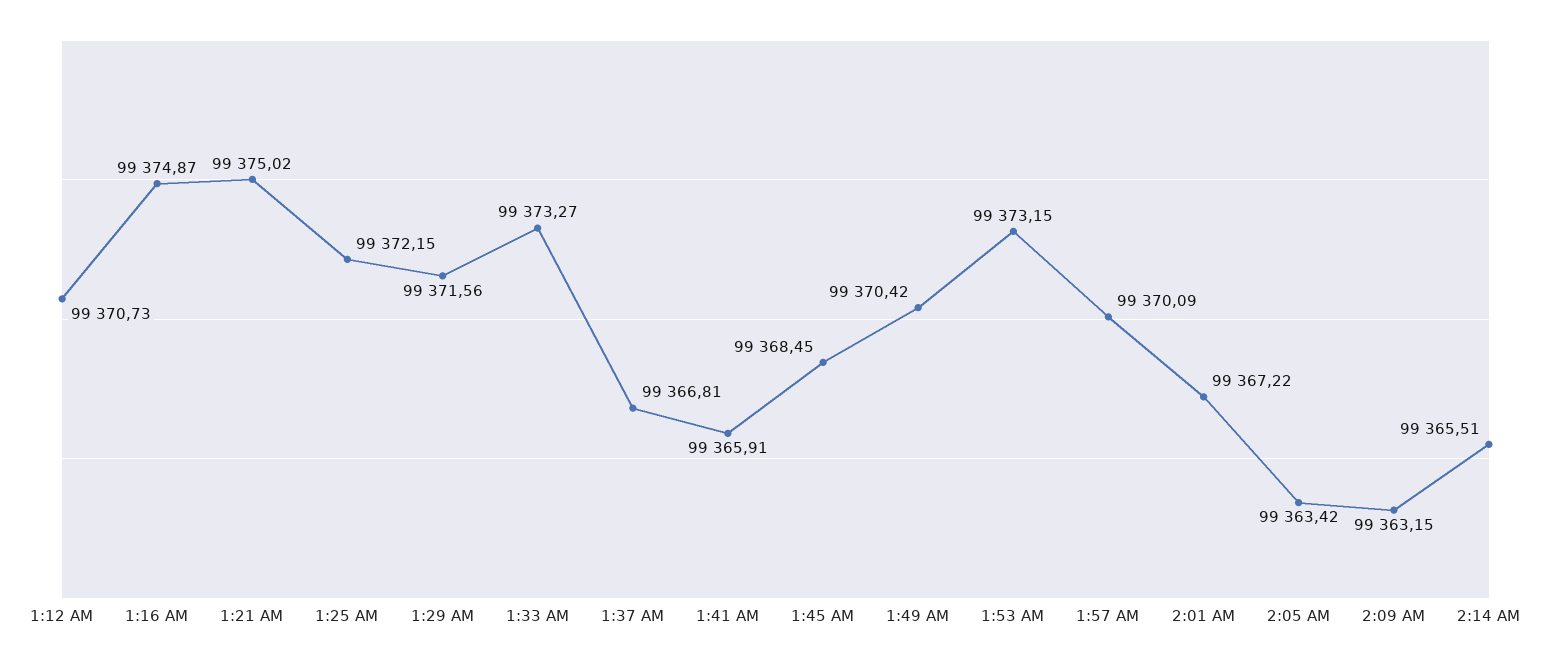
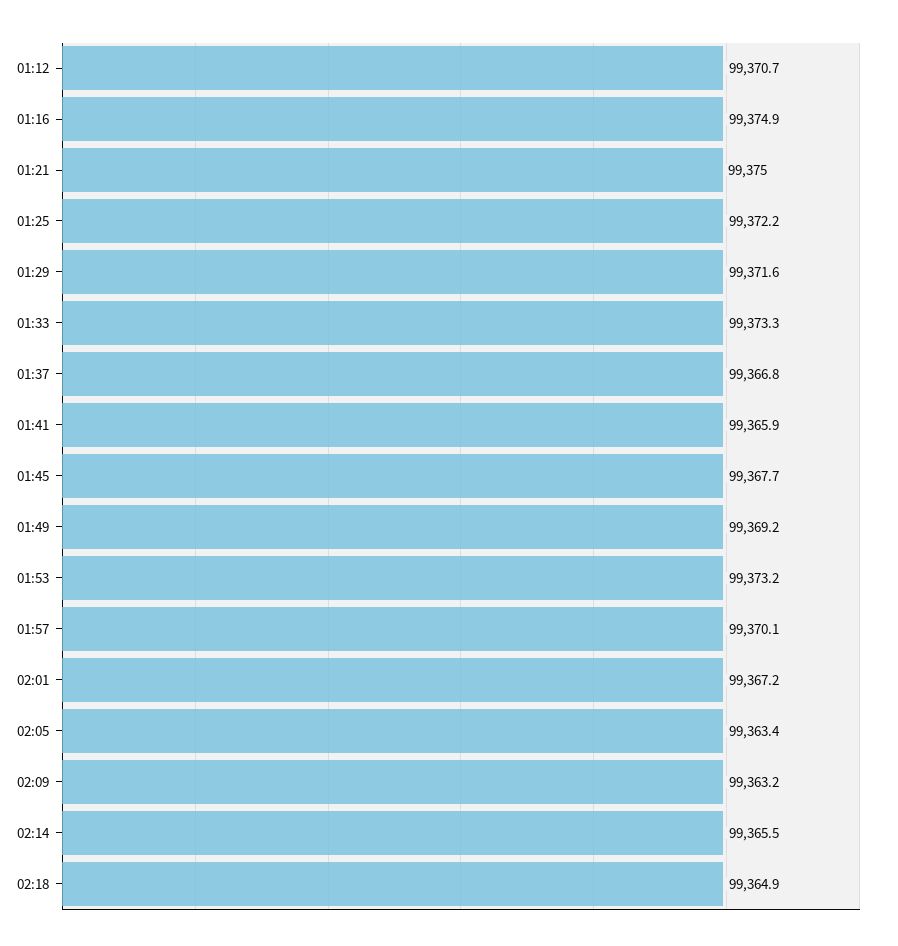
1:45 AM: 99368.45 -> 99367.7
1:49 AM: 99370.42 -> 99369.2
02:18: none -> 99364.9

